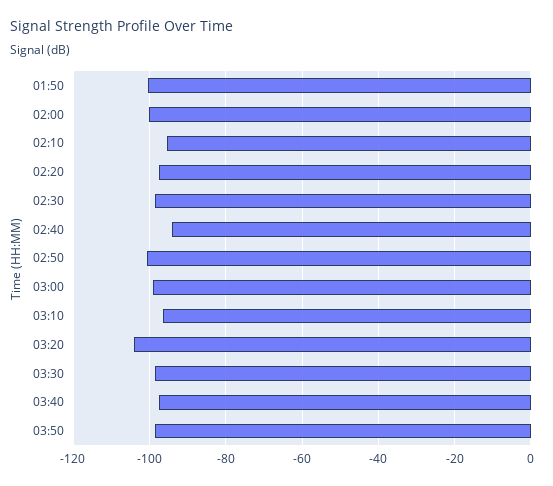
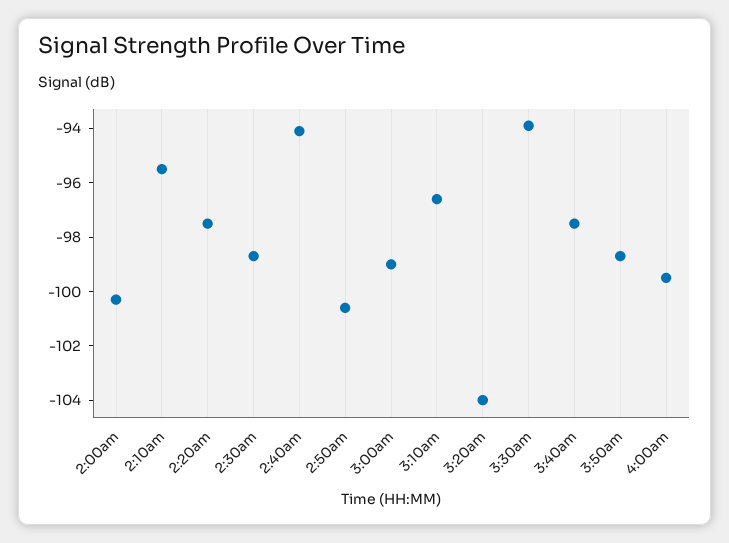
01:50: -100 -> none
03:30: -98 -> -94
4:00am: none -> -99.5

